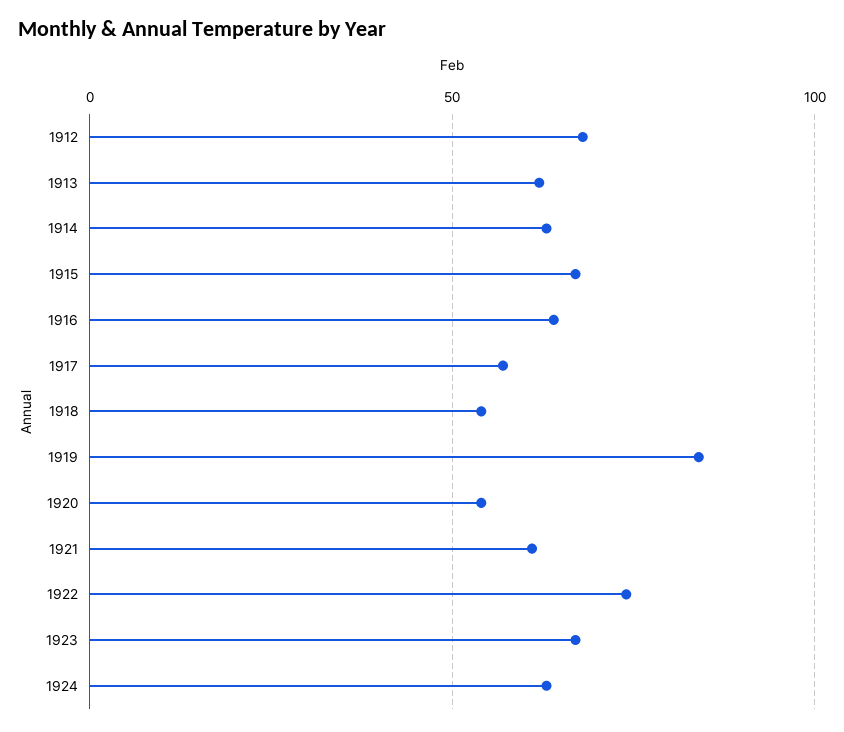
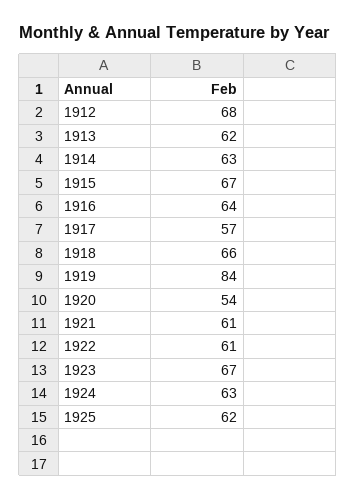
1918: 55 -> 66
1922: 75 -> 61
1925: none -> 62

